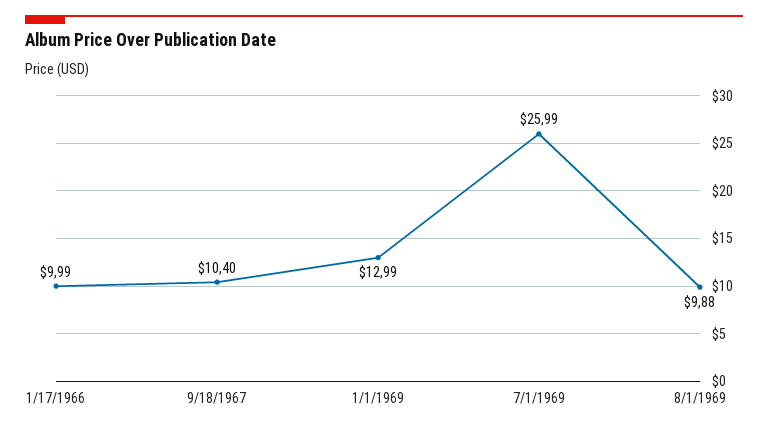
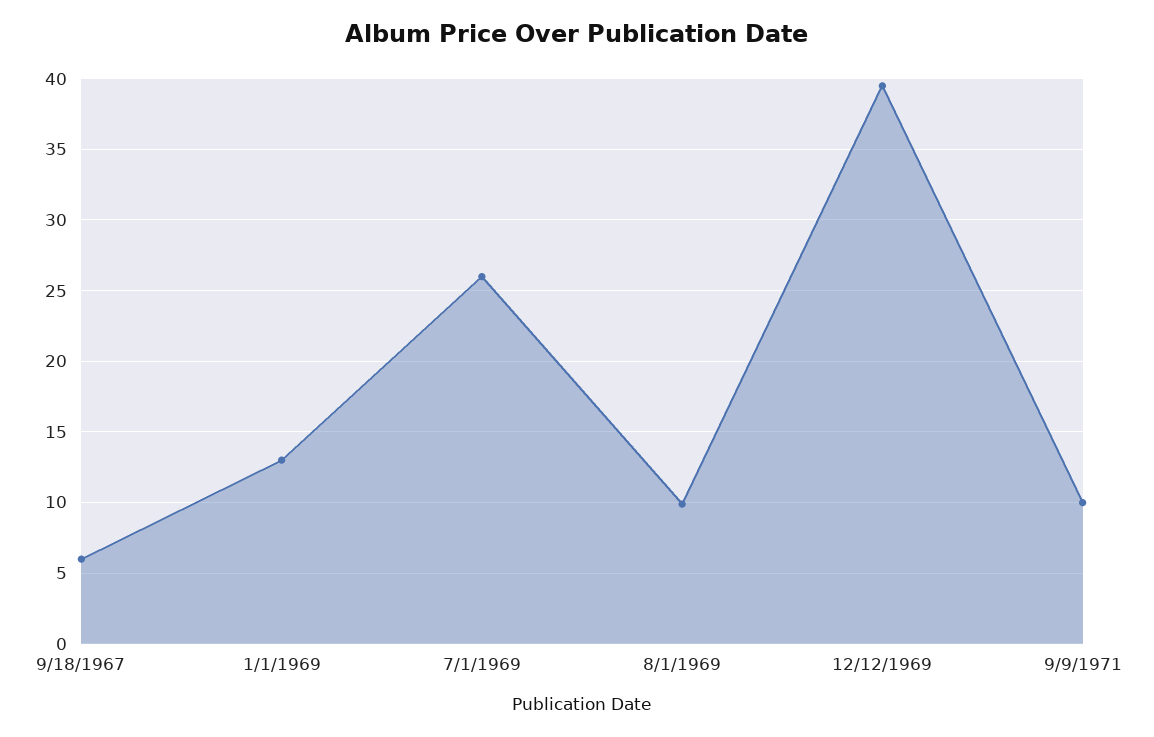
1/17/1966: 9.99 -> none
9/18/1967: 10.4 -> 6
12/12/1969: none -> 39.5
9/9/1971: none -> 10

